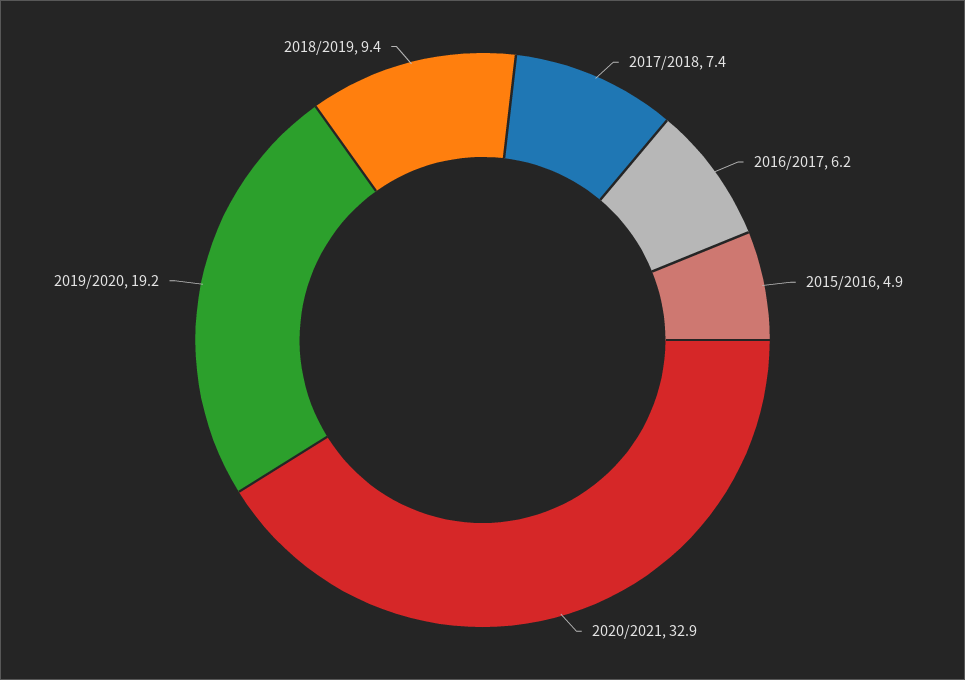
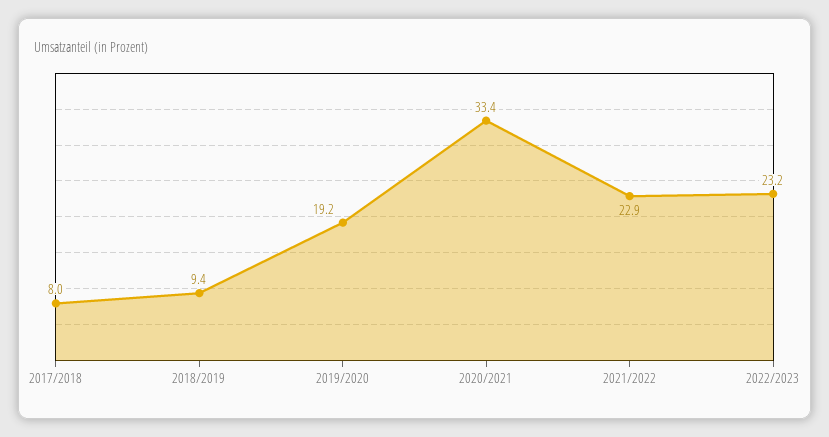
2017/2018: 7.4 -> 8
2016/2017: 6.2 -> none
2015/2016: 4.9 -> none
2020/2021: 32.9 -> 33.4
2021/2022: none -> 22.9
2022/2023: none -> 23.2

